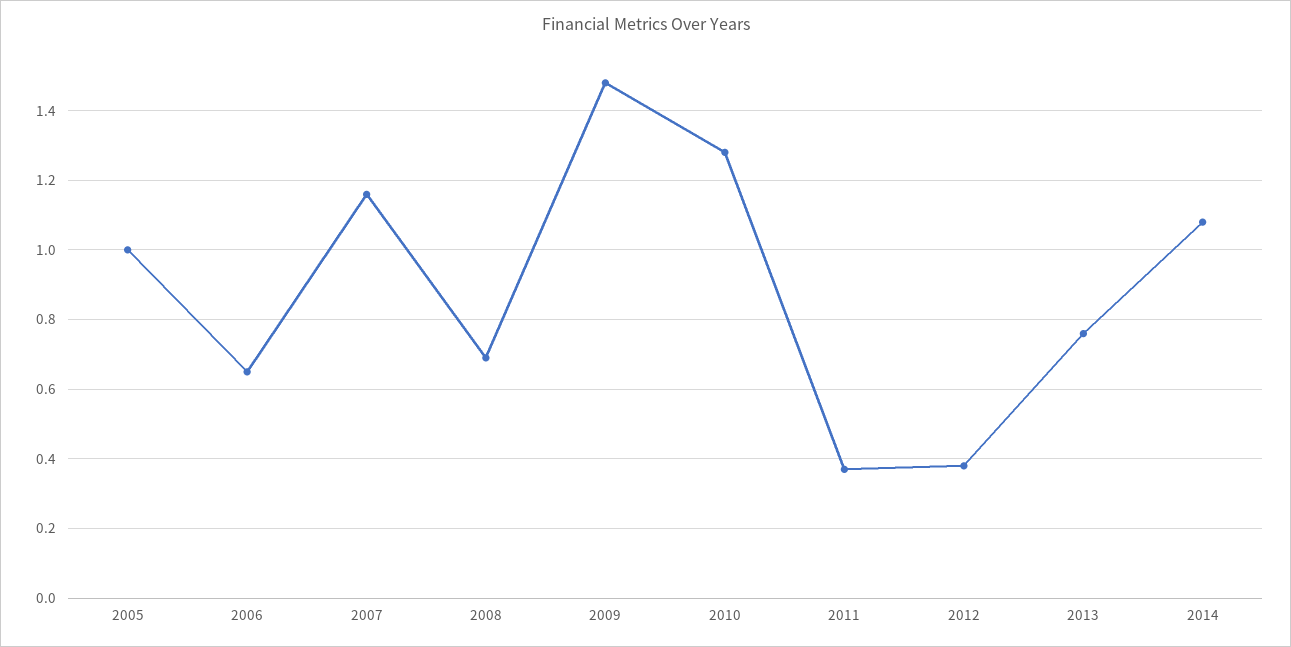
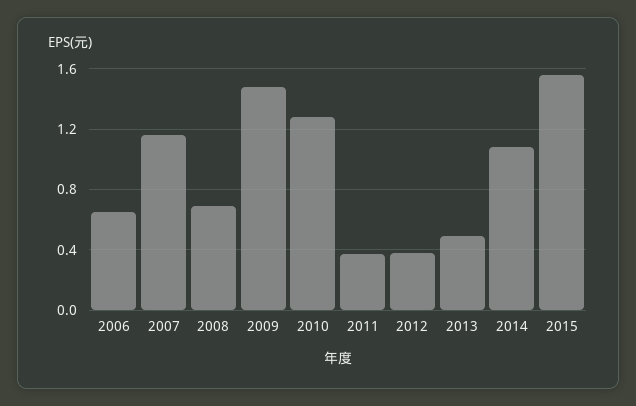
2005: 1 -> none
2013: 0.75 -> 0.5
2015: none -> 1.55

